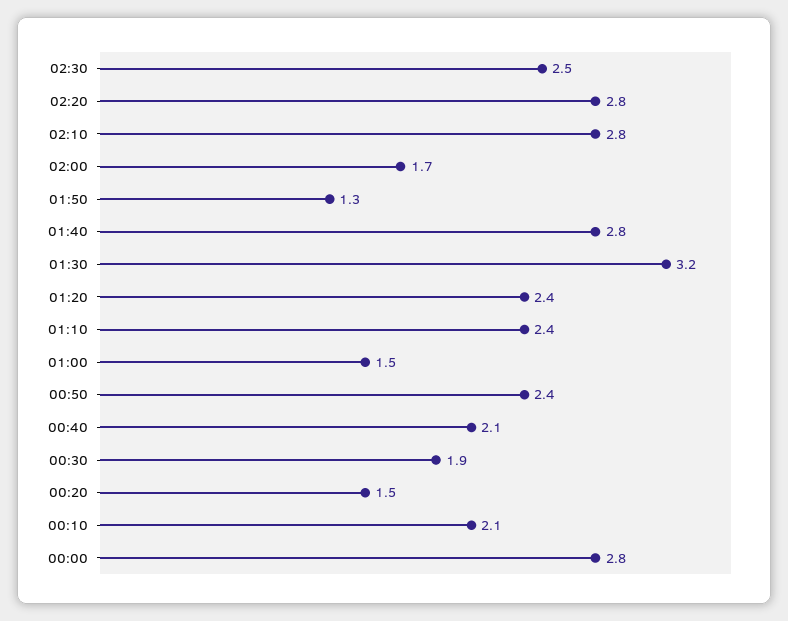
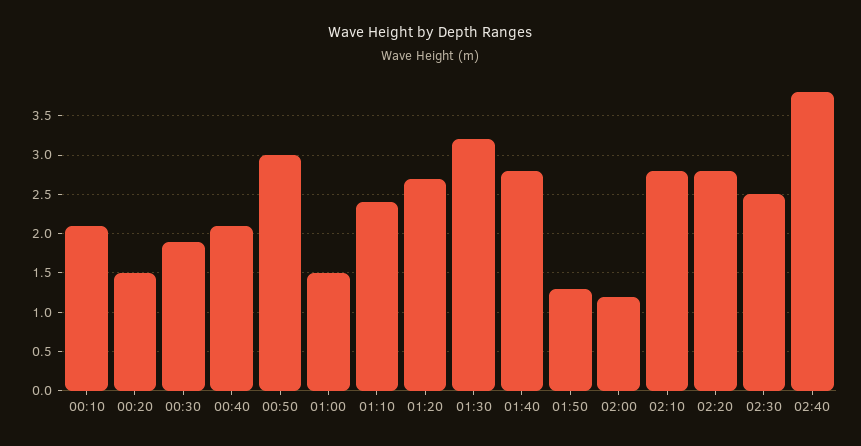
02:00: 1.7 -> 1.2
01:20: 2.4 -> 2.7
00:50: 2.4 -> 3
00:00: 2.8 -> none
02:40: none -> 3.8

